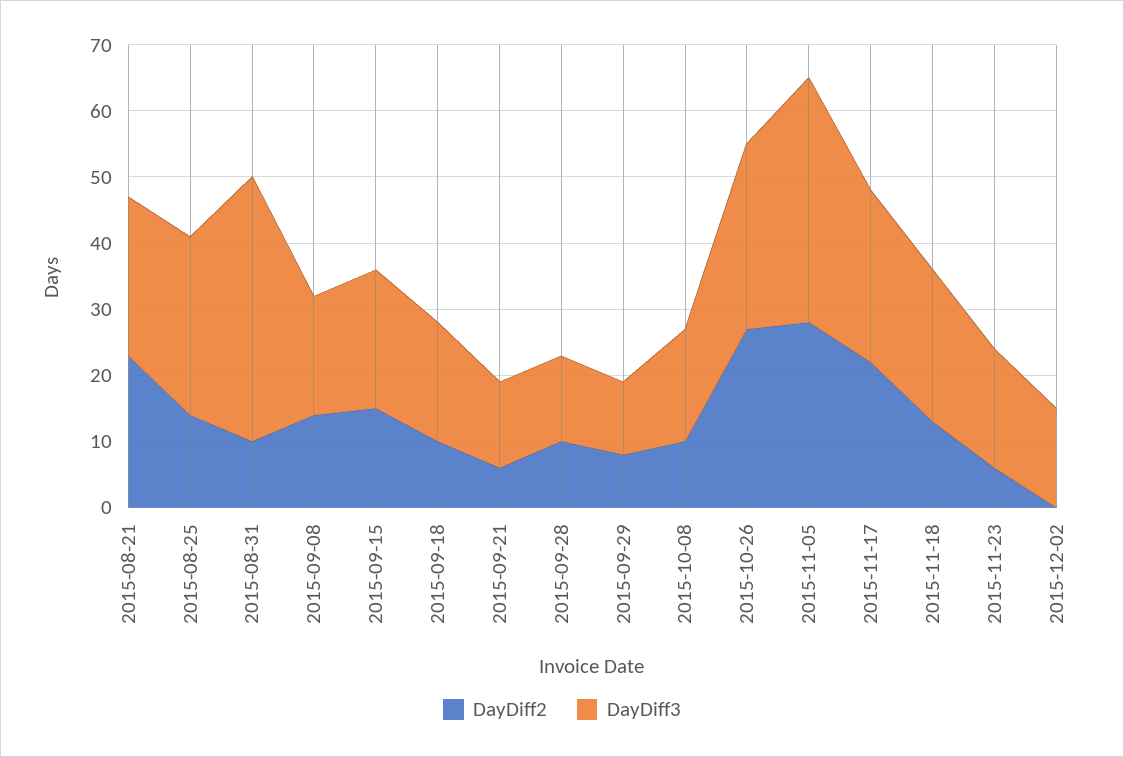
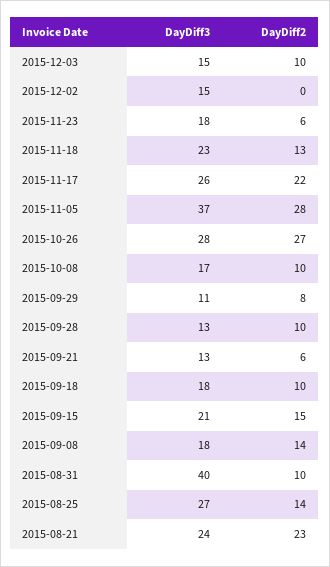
DayDiff3, 2015-12-03: none -> 15
DayDiff2, 2015-12-03: none -> 10

